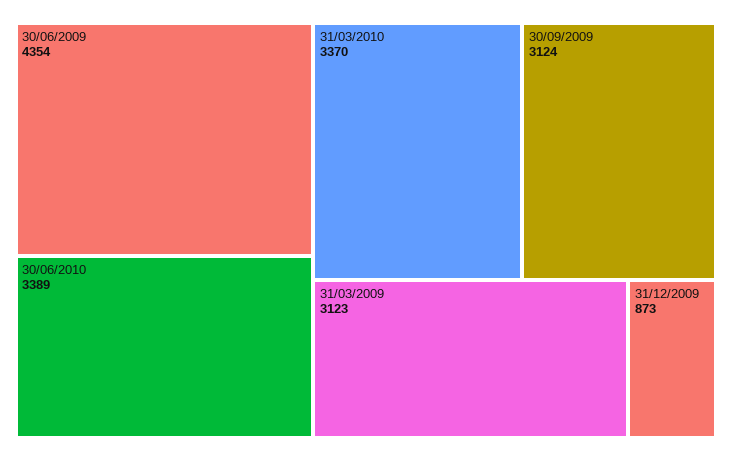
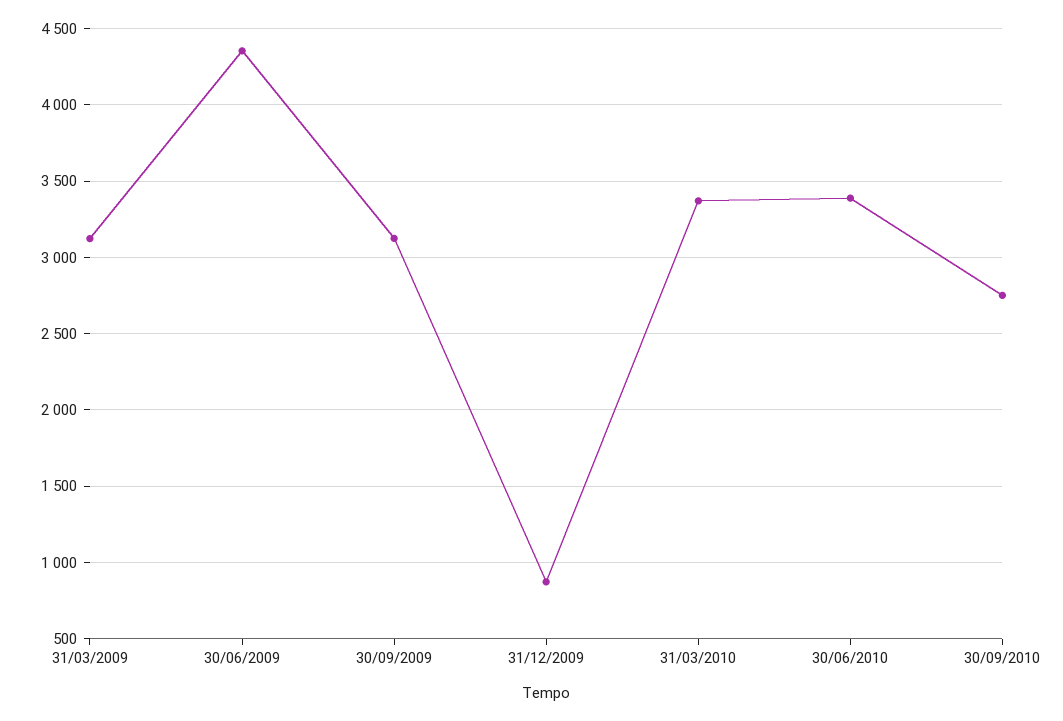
30/09/2010: none -> 2750

